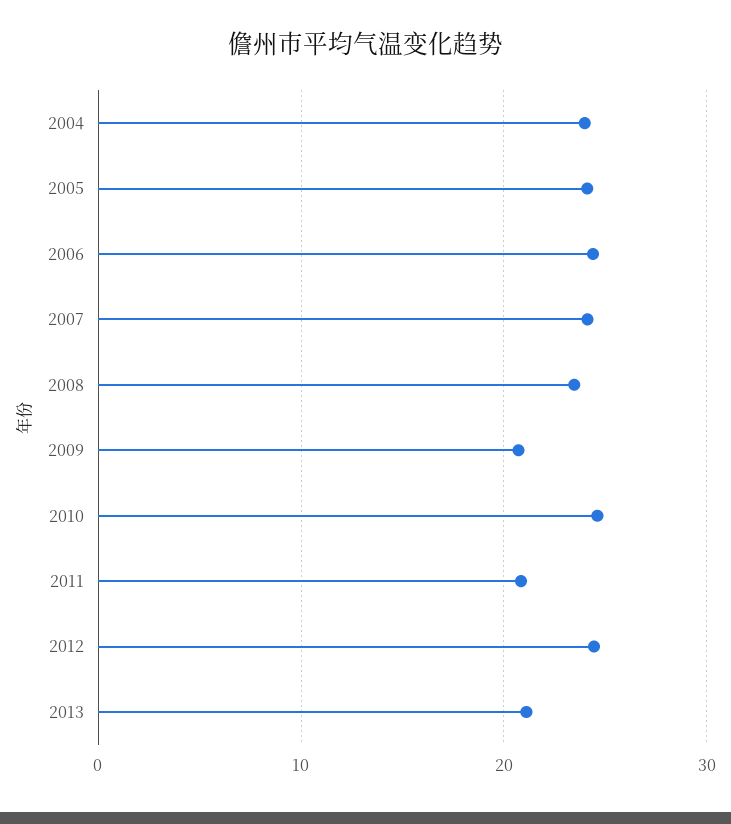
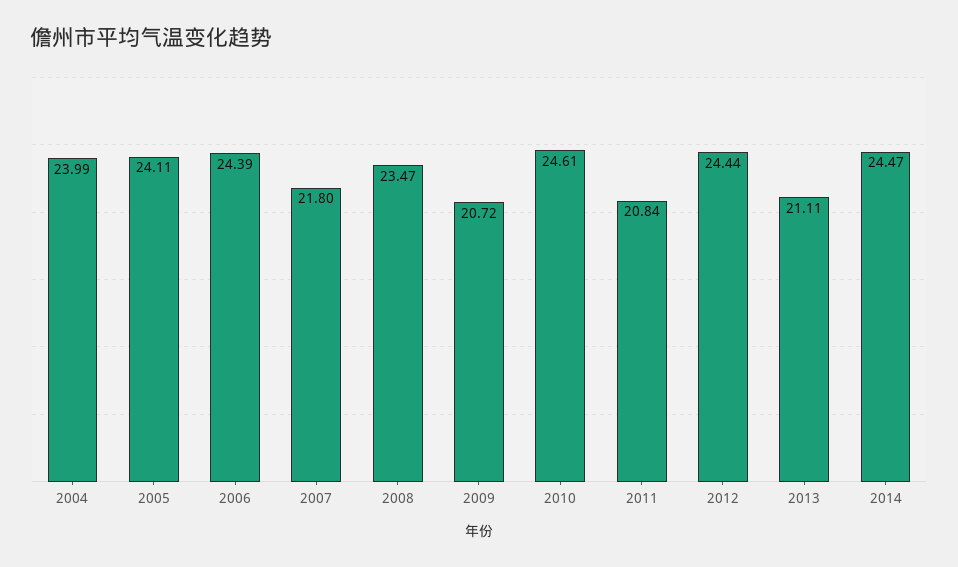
2007: 24 -> 21.8
2014: none -> 24.47

